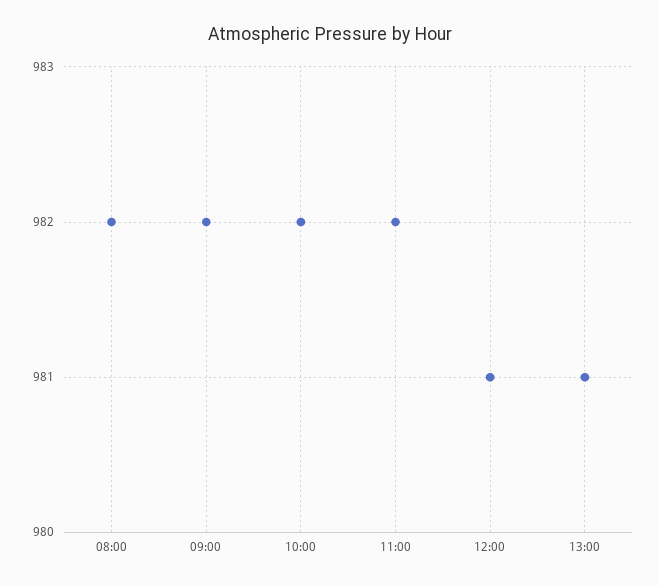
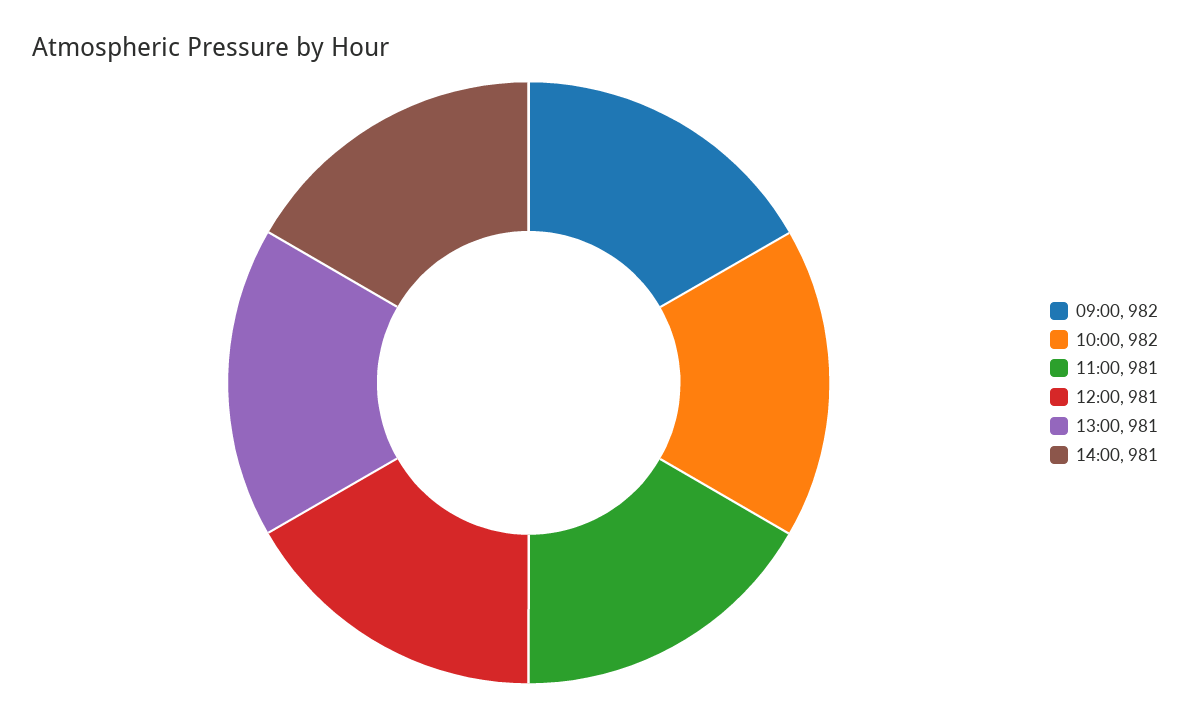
08:00: 982 -> none
11:00: 982 -> 981
14:00: none -> 981

